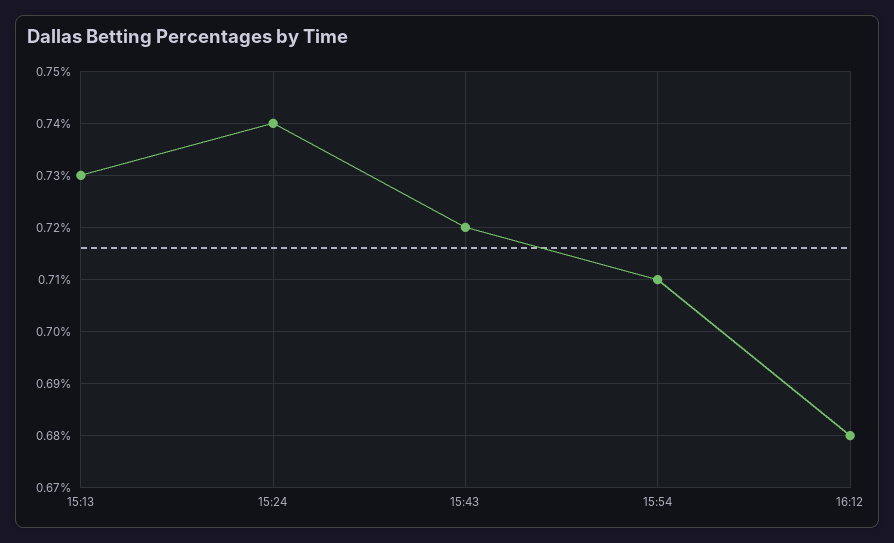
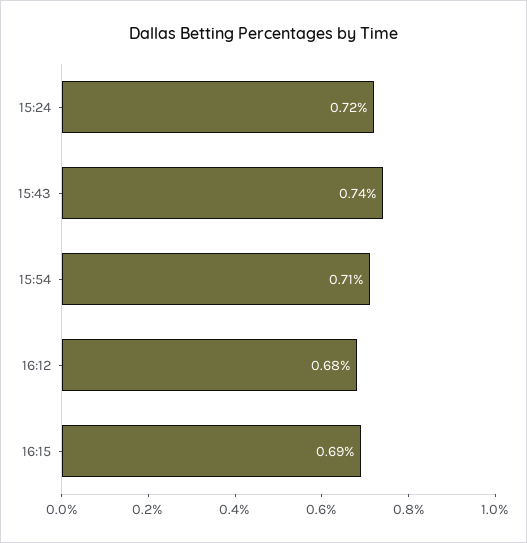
15:13: 0.73 -> none
15:24: 0.74 -> 0.72
15:43: 0.72 -> 0.74
16:15: none -> 0.69

